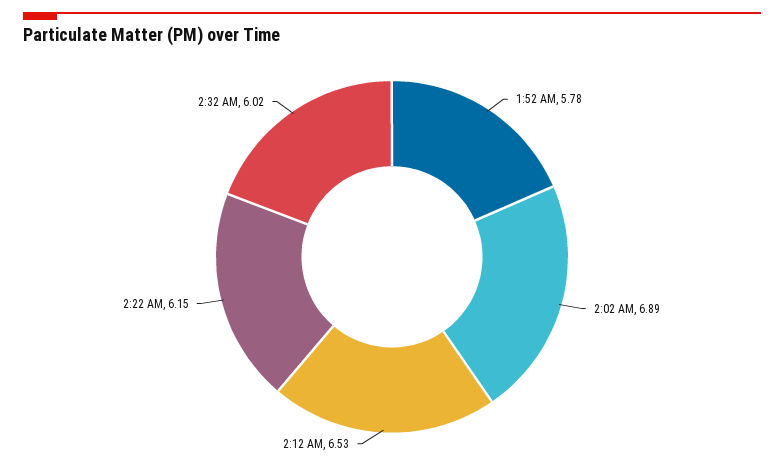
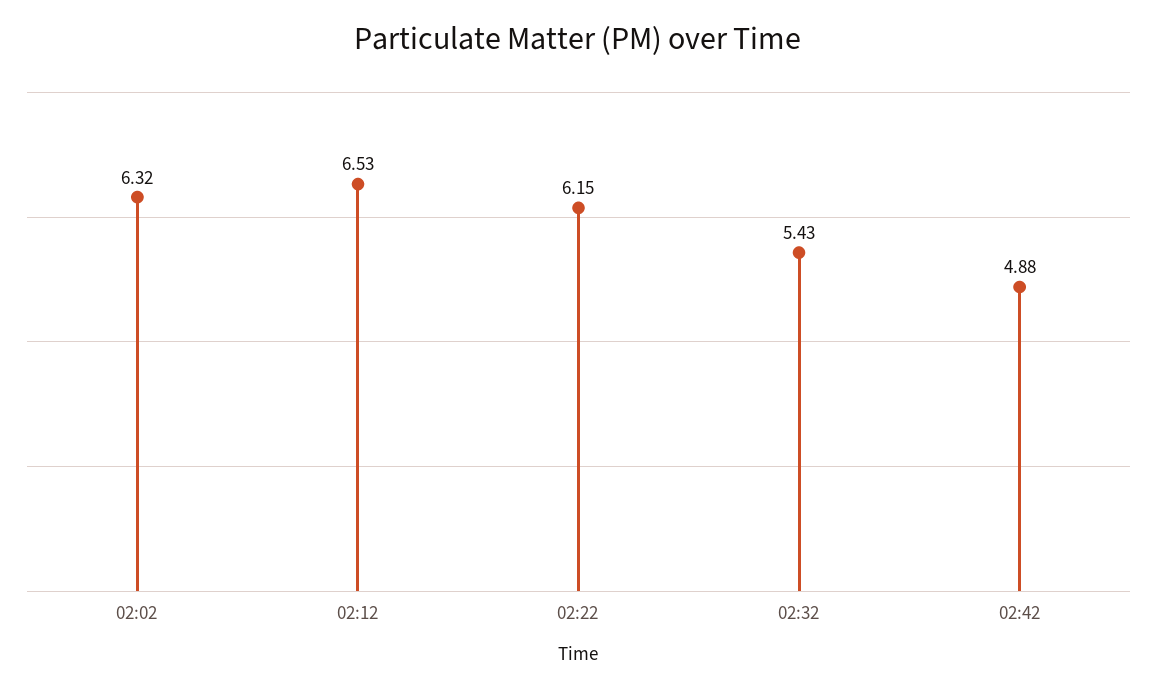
1:52 AM: 5.78 -> none
2:02 AM: 6.89 -> 6.32
2:32 AM: 6.02 -> 5.43
02:42: none -> 4.88

